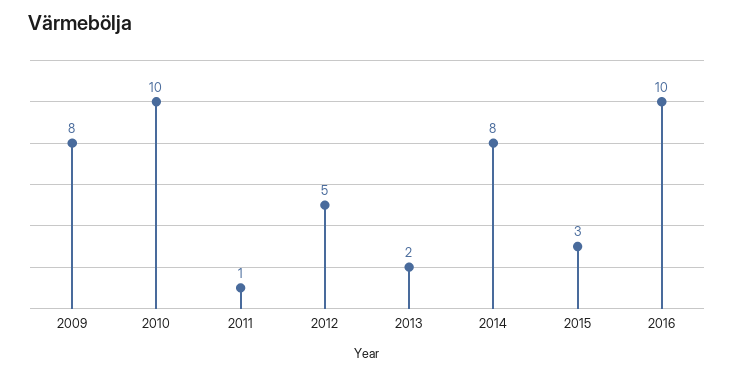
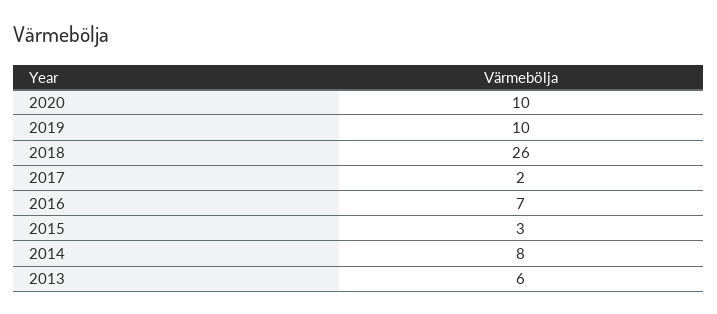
2009: 8 -> none
2010: 10 -> none
2011: 1 -> none
2012: 5 -> none
2013: 2 -> 6
2016: 10 -> 7
2020: none -> 10
2019: none -> 10
2018: none -> 26
2017: none -> 2

